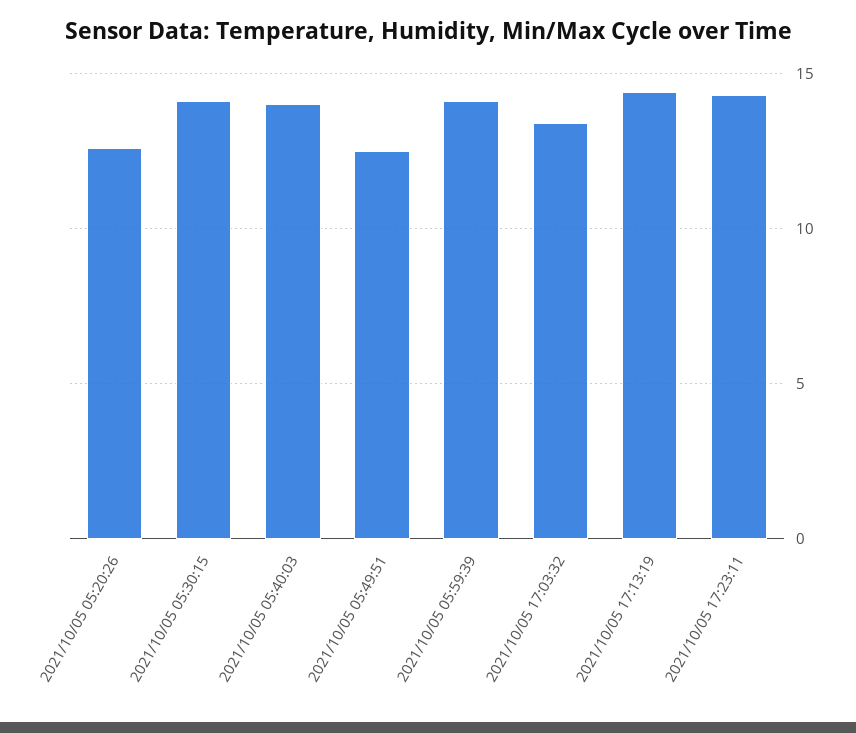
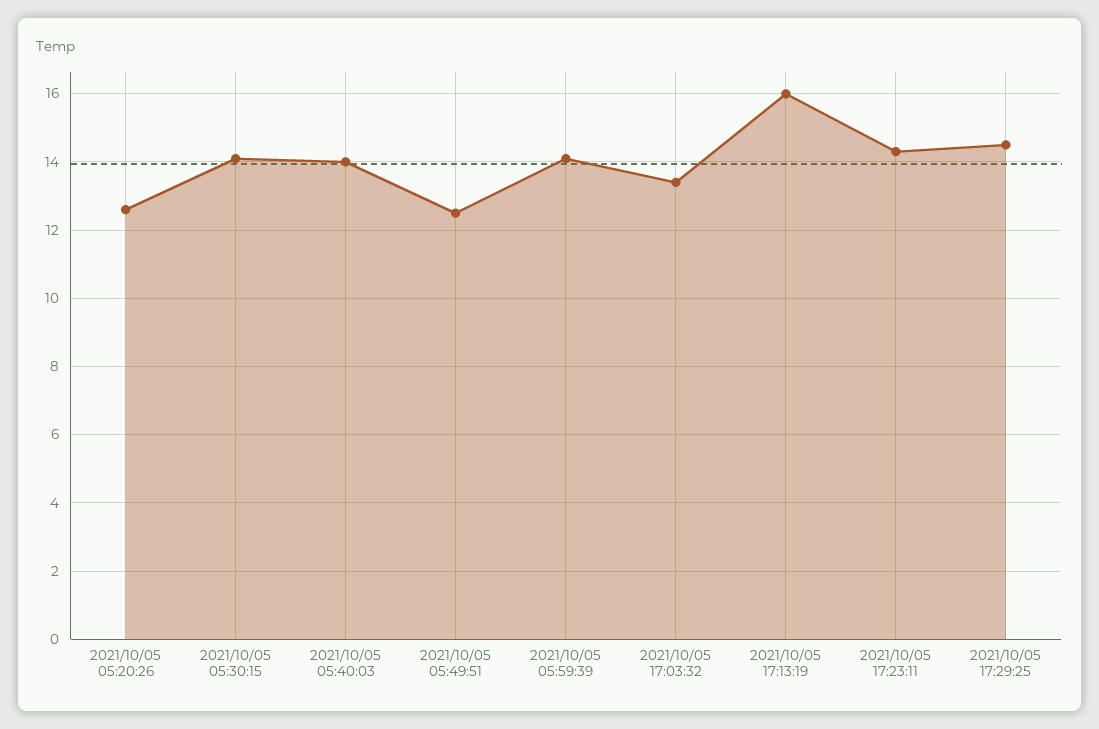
2021/10/05 17:13:19: 14.5 -> 16
2021/10/05 17:29:25: none -> 14.5

